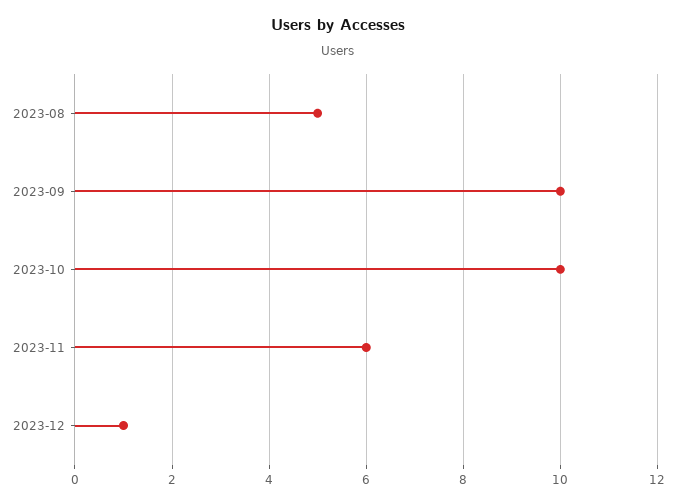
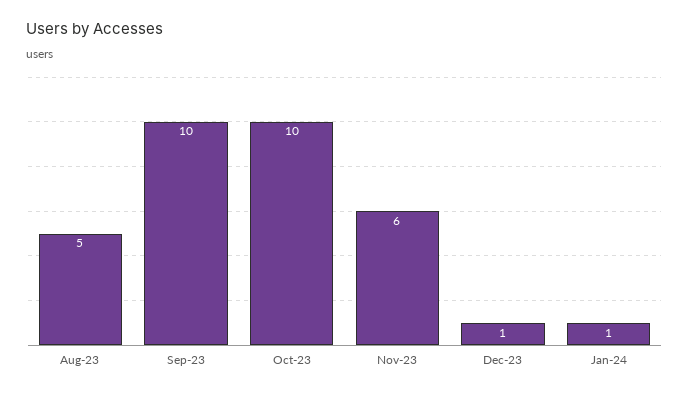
Jan-24: none -> 1

